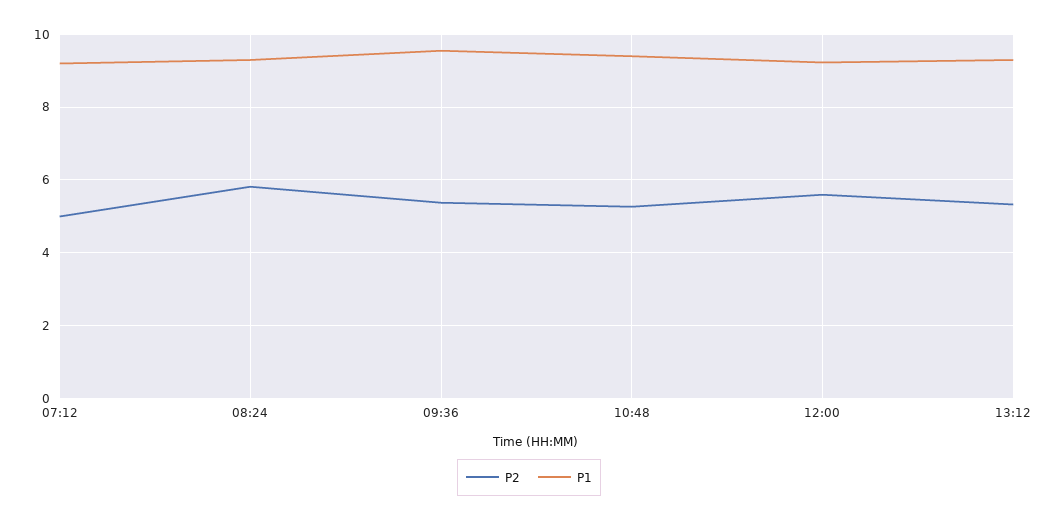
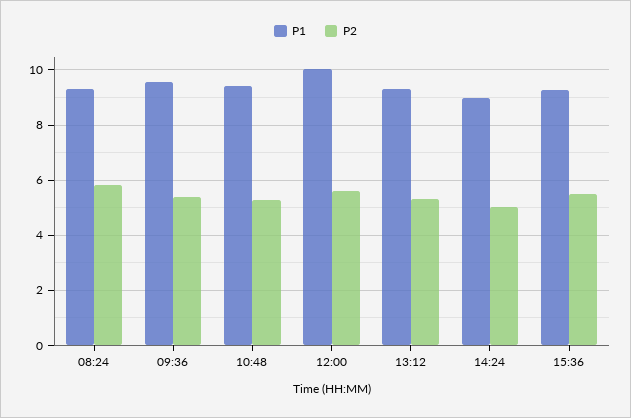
P2, 07:12: 5 -> none
P1, 07:12: 9.2 -> none
P1, 12:00: 9.2 -> 10
P1, 14:24: none -> 9
P2, 14:24: none -> 5
P1, 15:36: none -> 9.25
P2, 15:36: none -> 5.5

